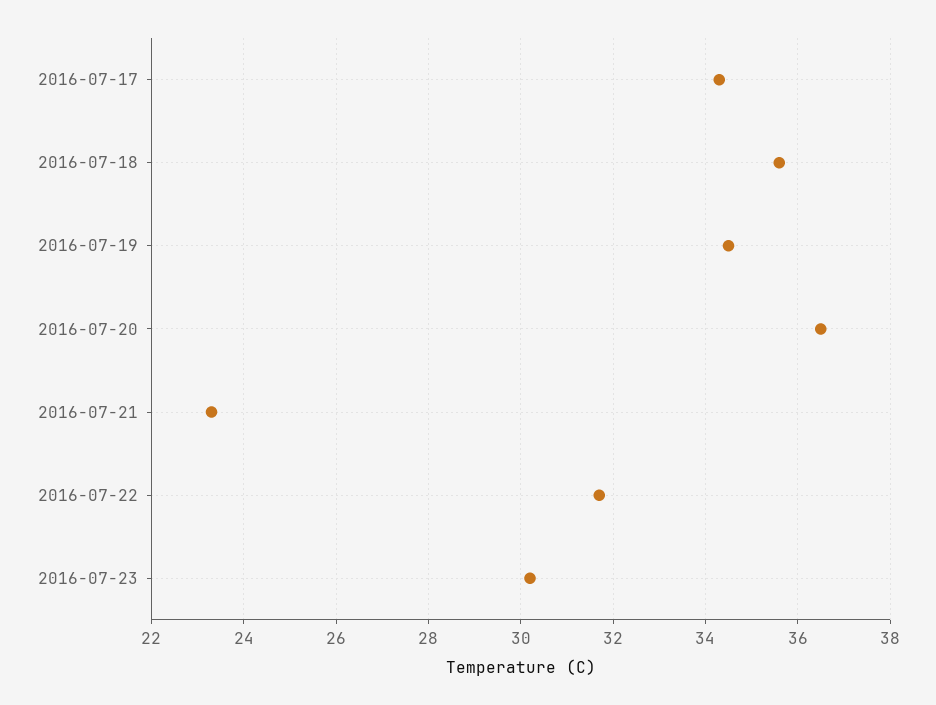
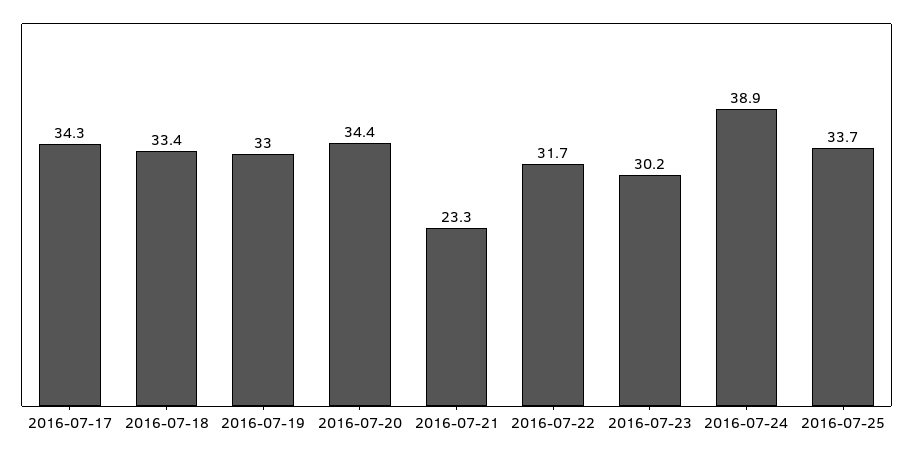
2016-07-18: 35.5 -> 33.4
2016-07-19: 34.5 -> 33
2016-07-20: 36.5 -> 34.4
2016-07-24: none -> 38.9
2016-07-25: none -> 33.7

